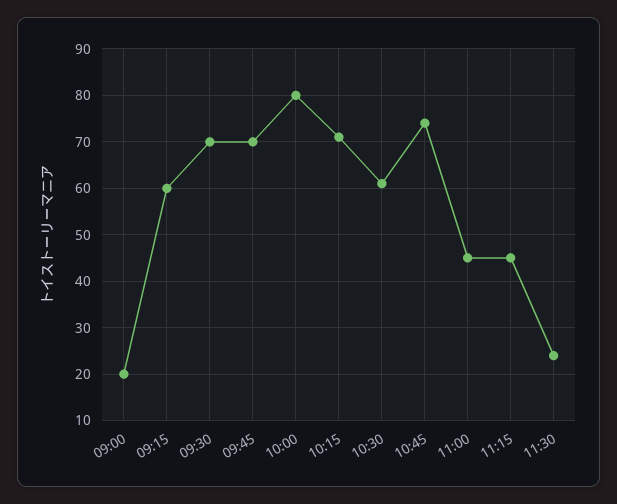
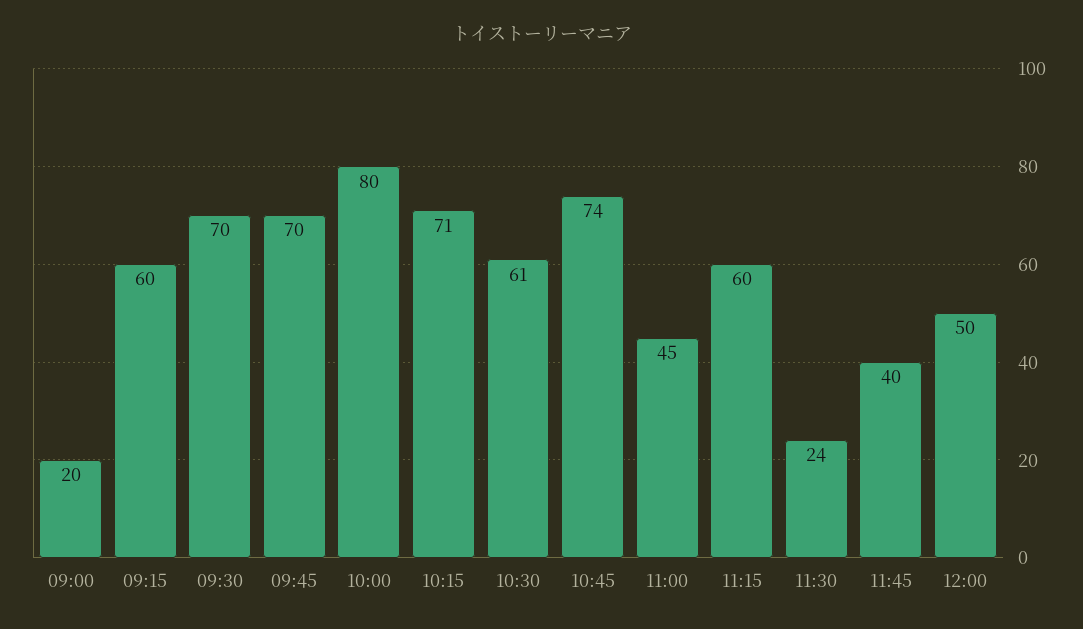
11:15: 45 -> 60
11:45: none -> 40
12:00: none -> 50

